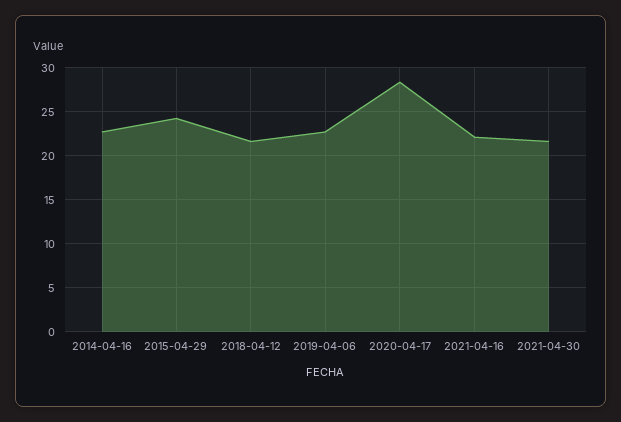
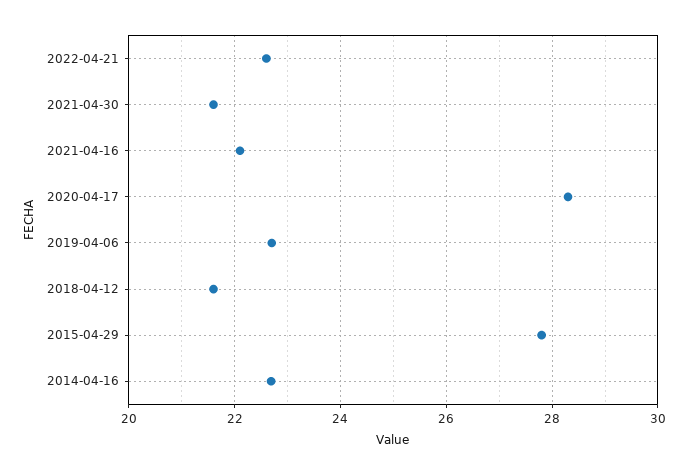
2015-04-29: 24 -> 27.8
2022-04-21: none -> 22.6

